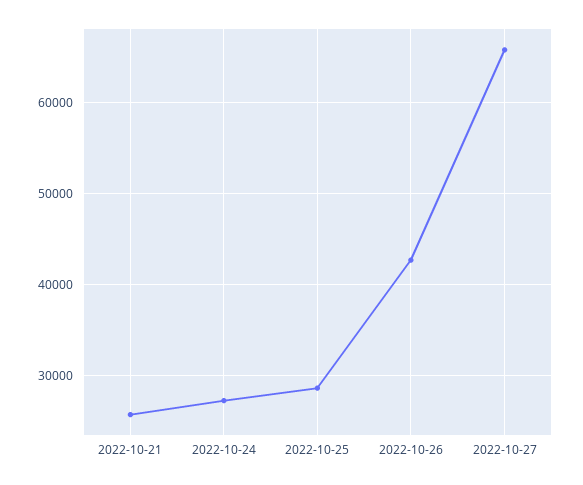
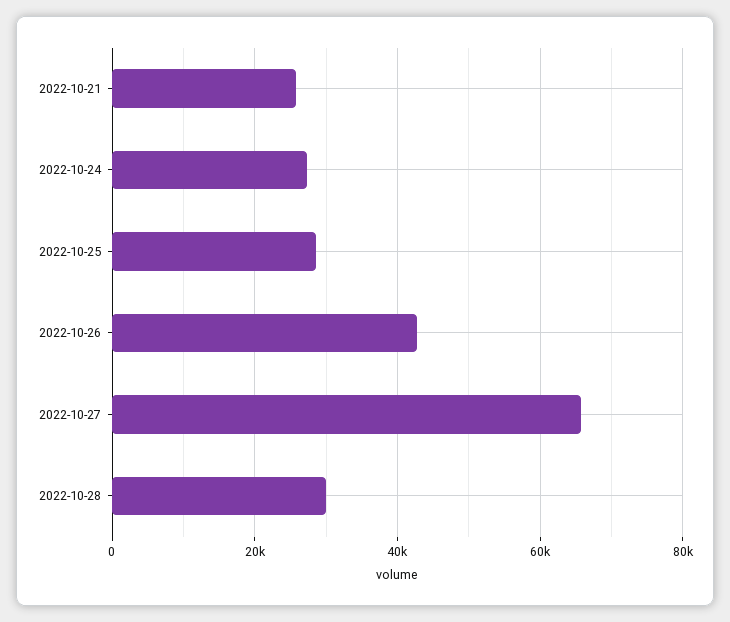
2022-10-28: none -> 30000

